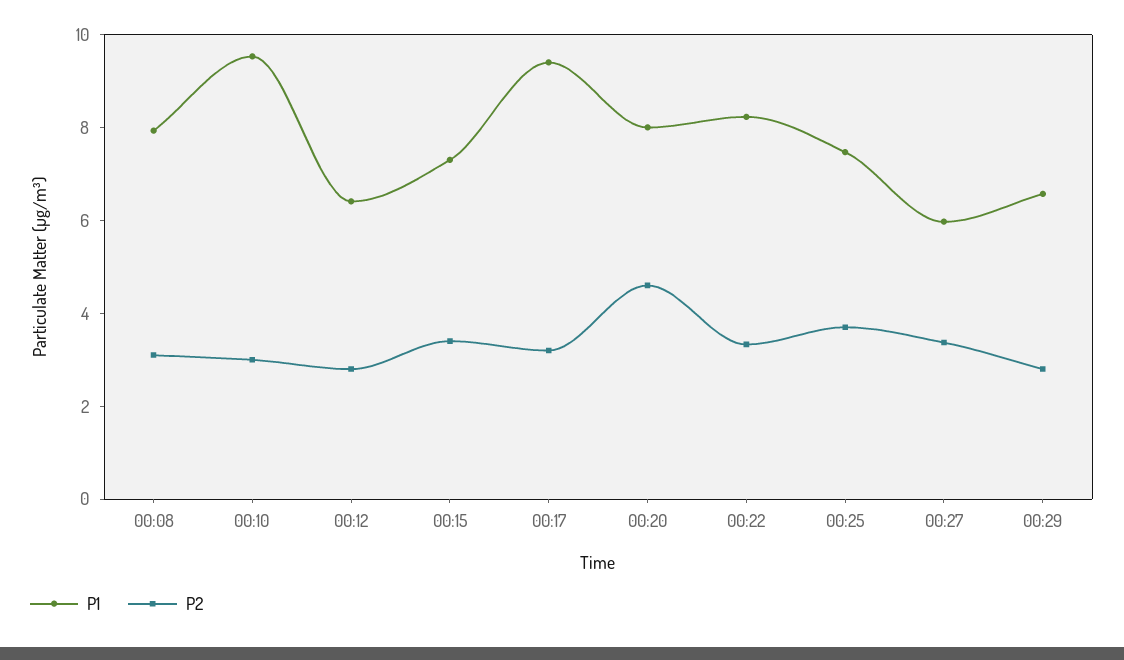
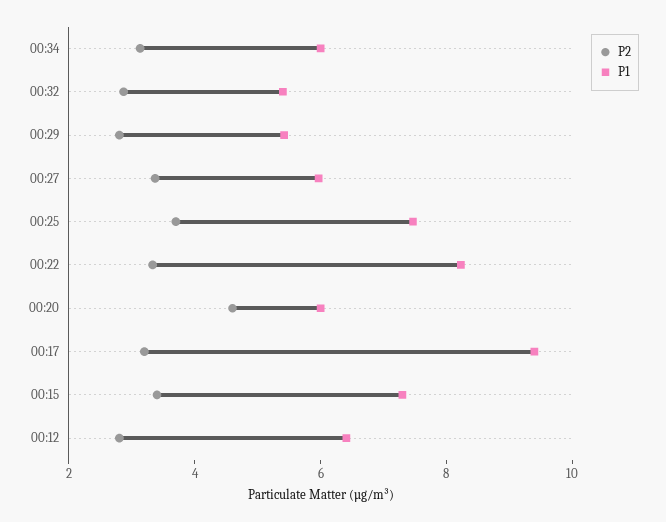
P1, 00:08: 8 -> none
P2, 00:08: 3 -> none
P1, 00:10: 9.5 -> none
P2, 00:10: 3 -> none
P1, 00:20: 8 -> 6
P1, 00:29: 6.5 -> 5.5
P2, 00:34: none -> 3
P1, 00:34: none -> 6
P2, 00:32: none -> 3
P1, 00:32: none -> 5.5

